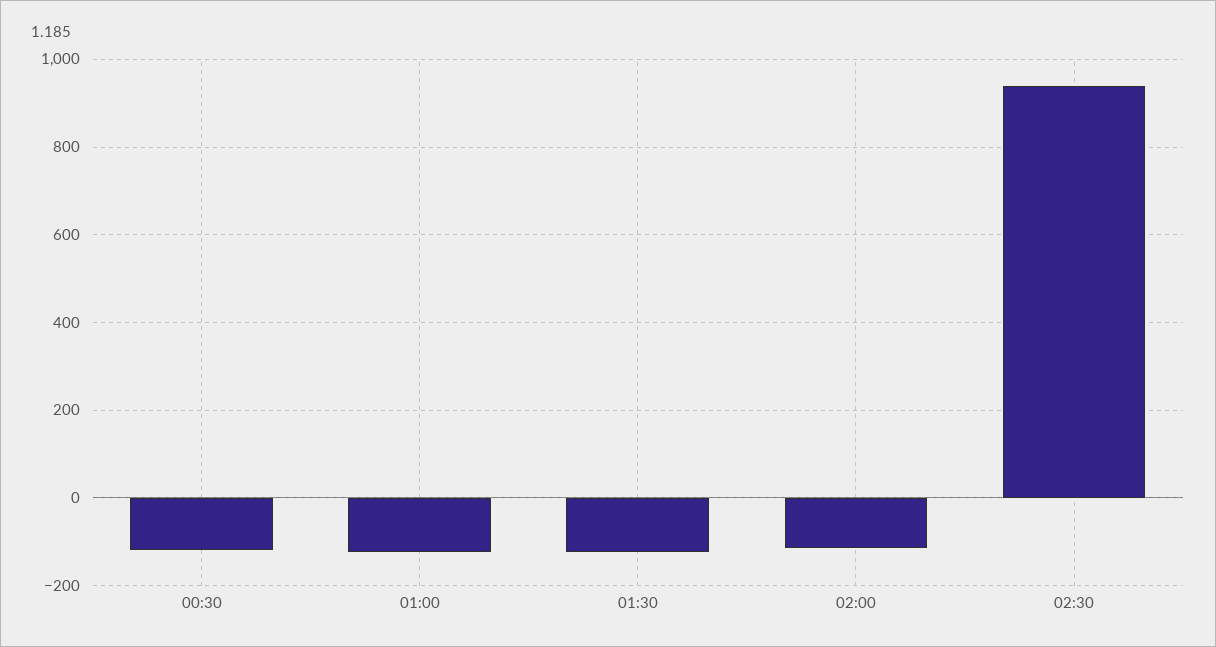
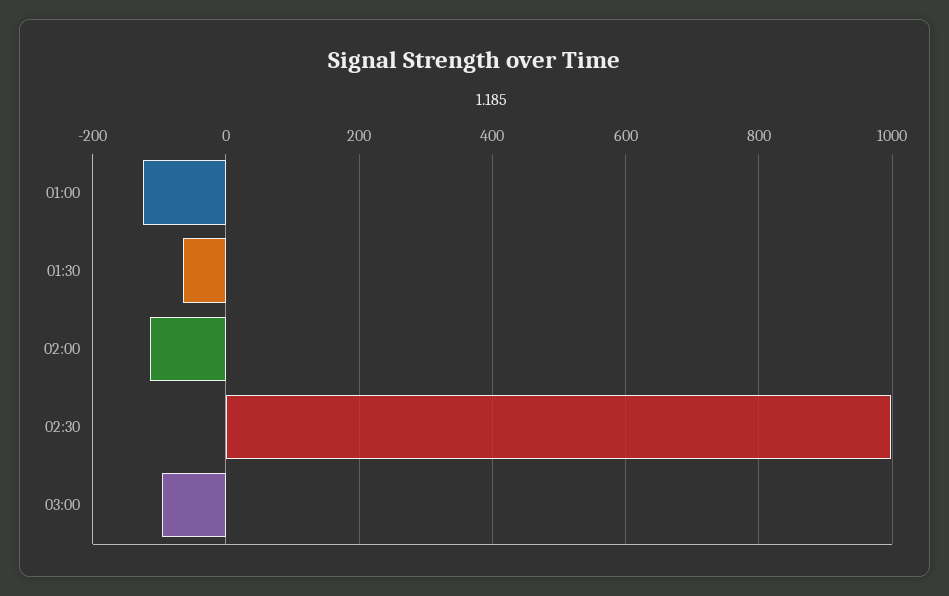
00:30: -120 -> none
01:30: -120 -> -60
02:30: 940 -> 1000
03:00: none -> -100

